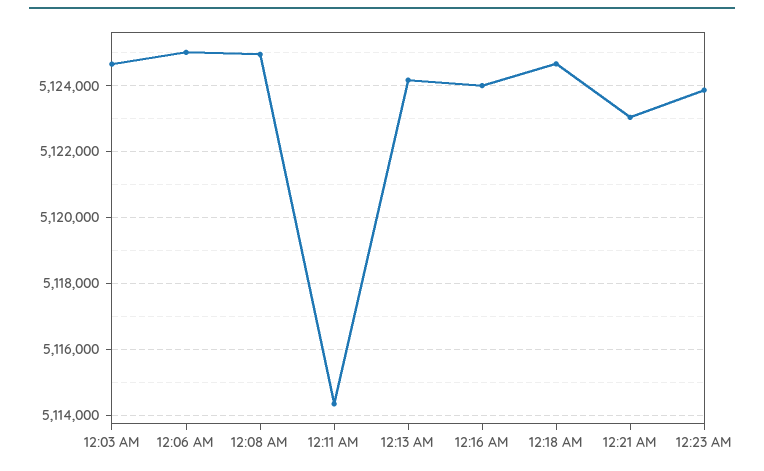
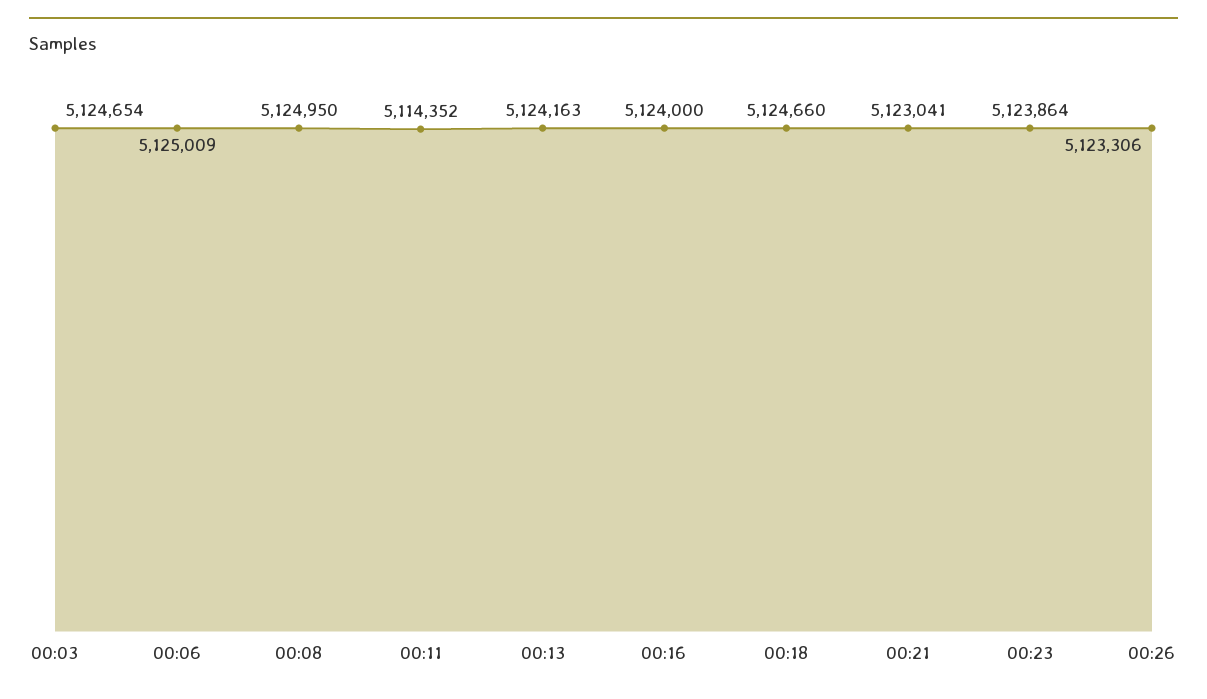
00:26: none -> 5123306

